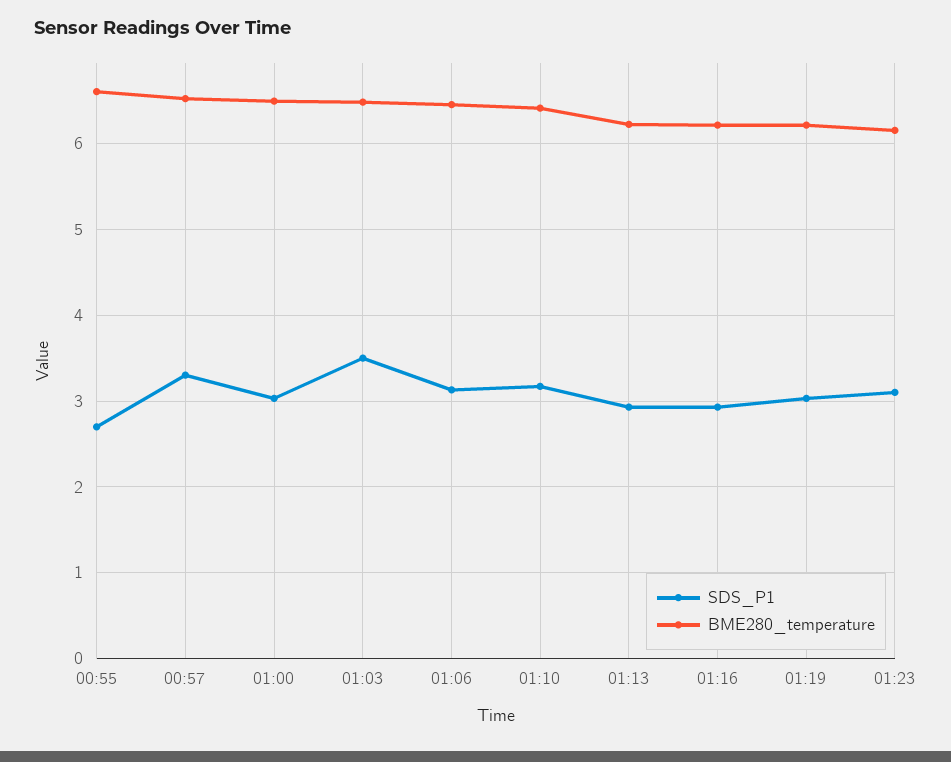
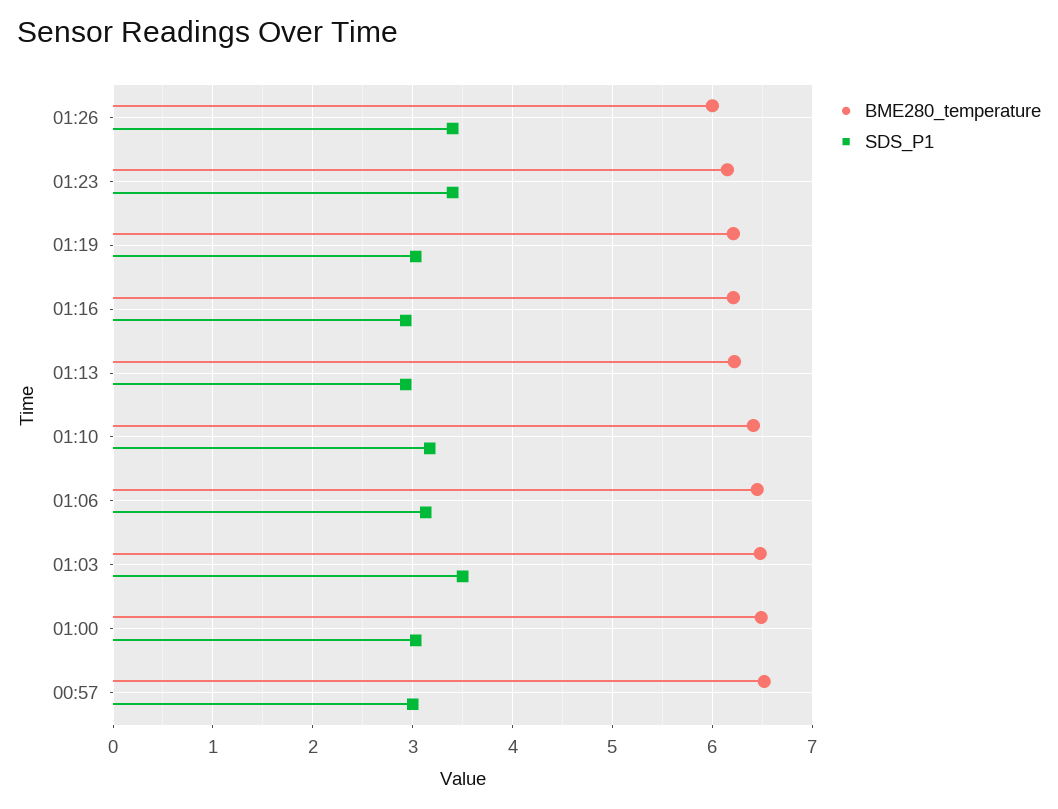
SDS_P1, 00:55: 2.7 -> none
BME280_temperature, 00:55: 6.6 -> none
SDS_P1, 00:57: 3.3 -> 3
SDS_P1, 01:23: 3.1 -> 3.4
BME280_temperature, 01:26: none -> 6
SDS_P1, 01:26: none -> 3.4

